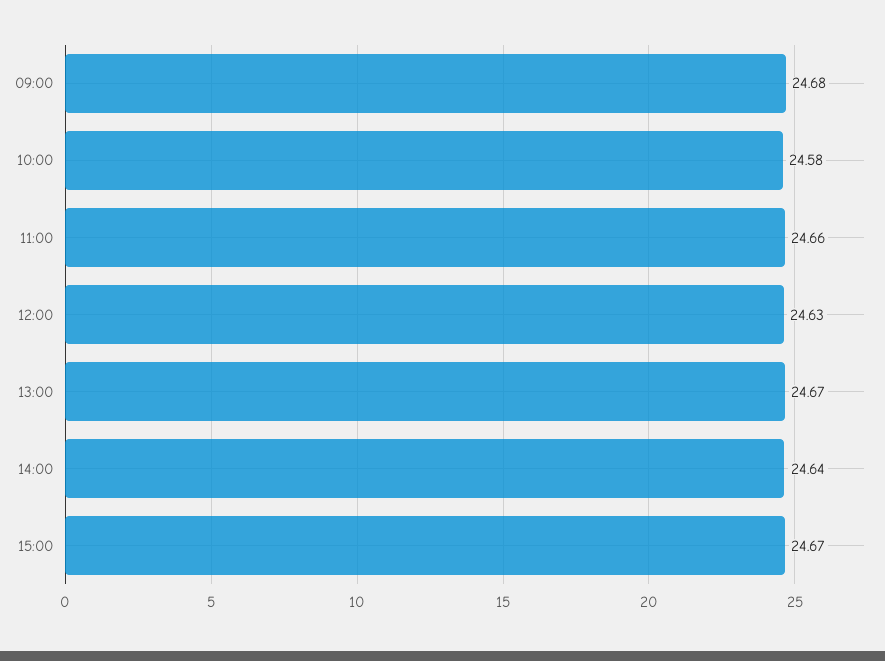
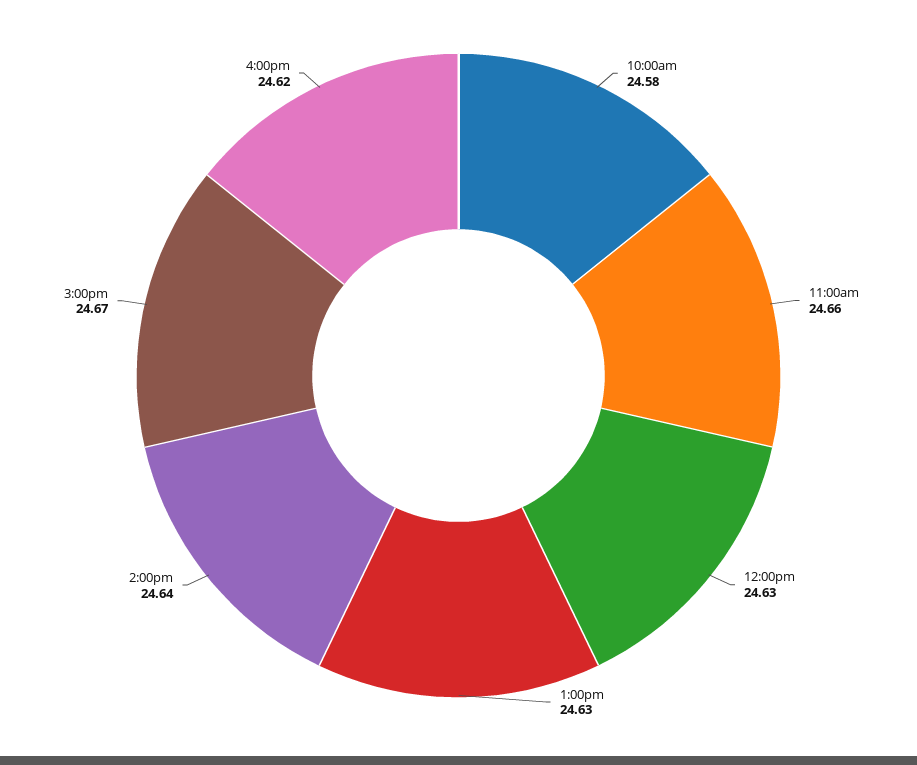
09:00: 24.68 -> none
13:00: 24.67 -> 24.63
4:00pm: none -> 24.62

